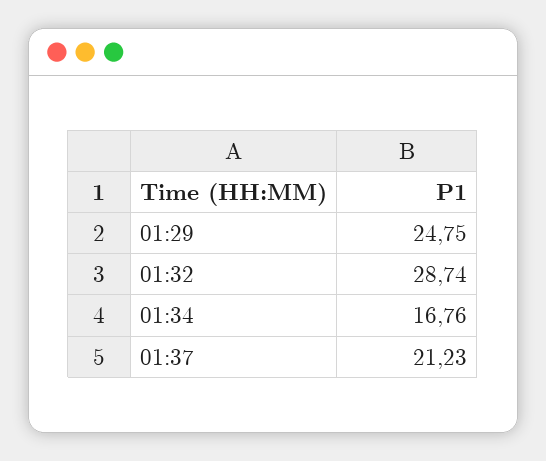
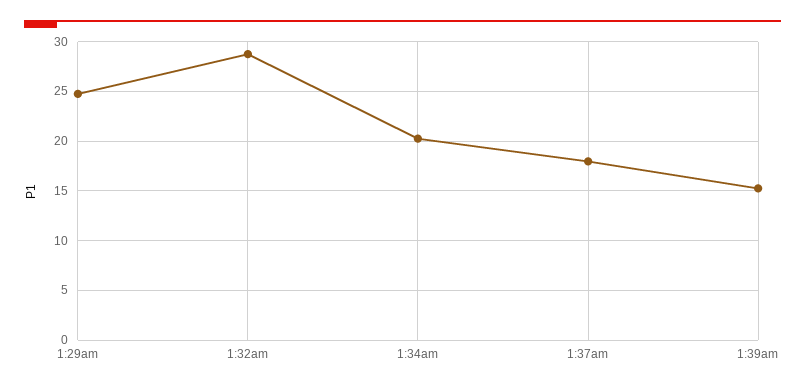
01:34: 16.76 -> 20
01:37: 21.23 -> 18
1:39am: none -> 15

